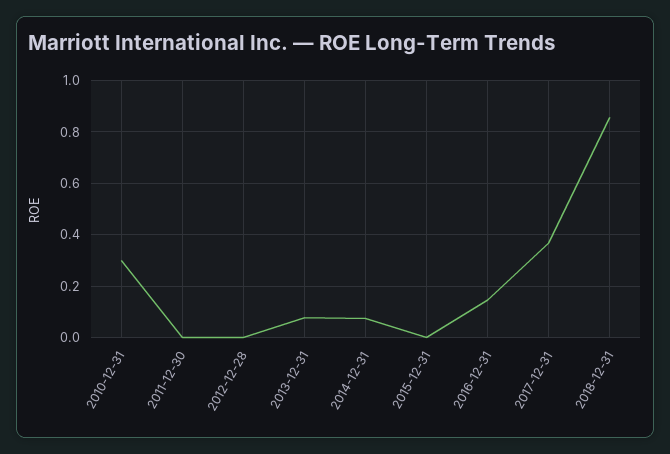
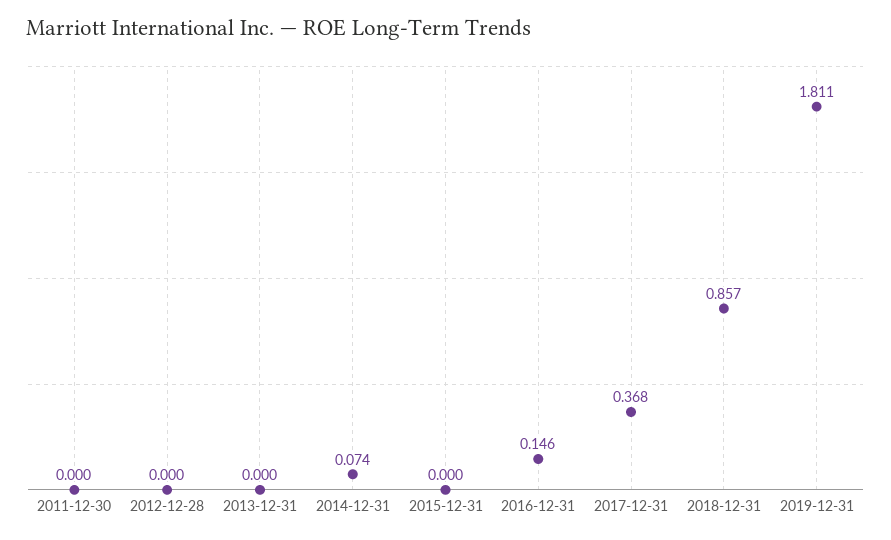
2010-12-31: 0.3 -> none
2013-12-31: 0.075 -> 0
2019-12-31: none -> 1.811

